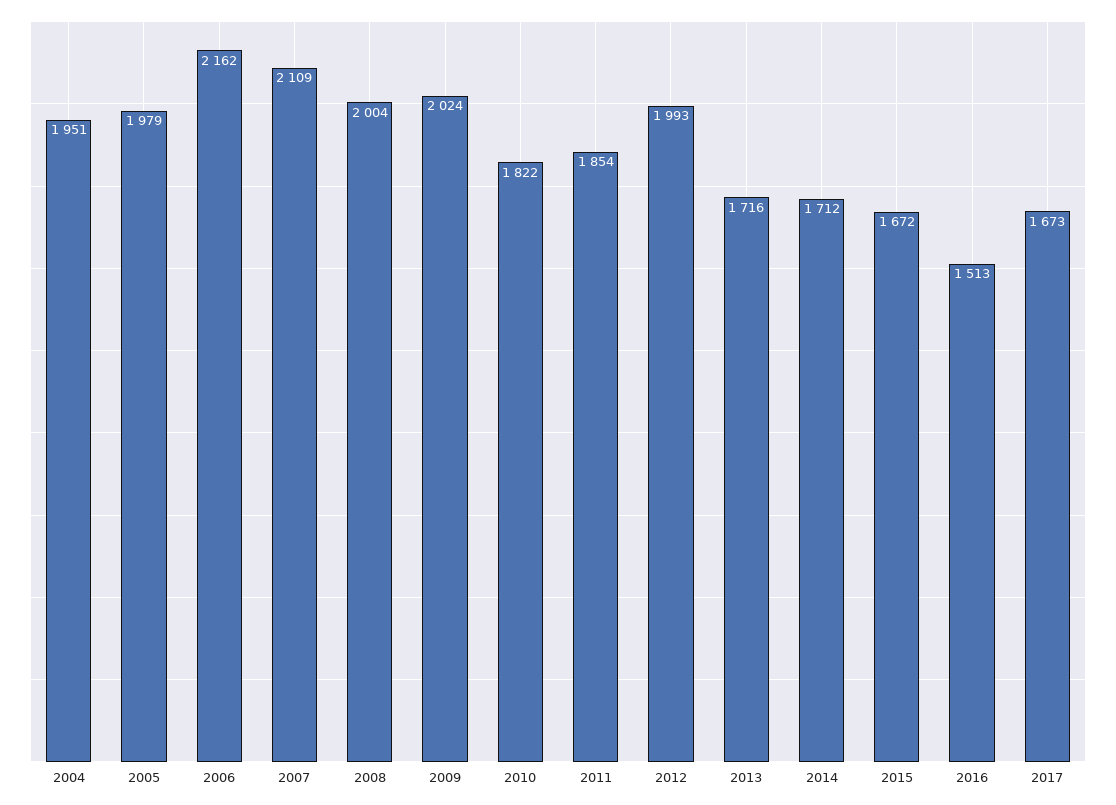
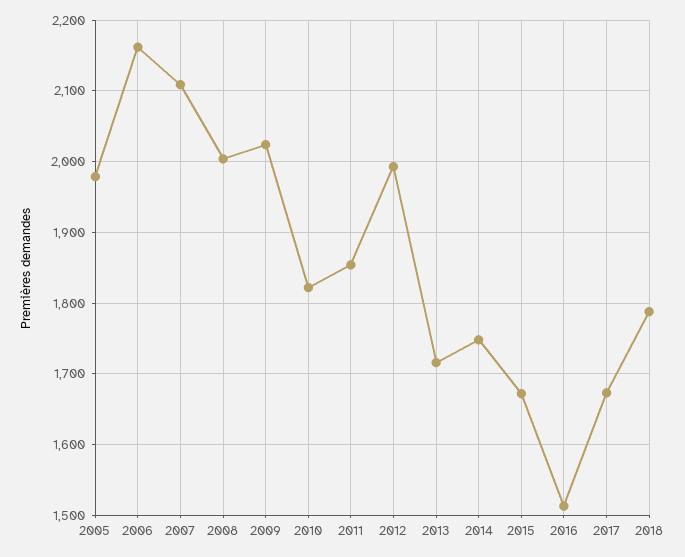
2004: 1951 -> none
2014: 1712 -> 1750
2018: none -> 1790

